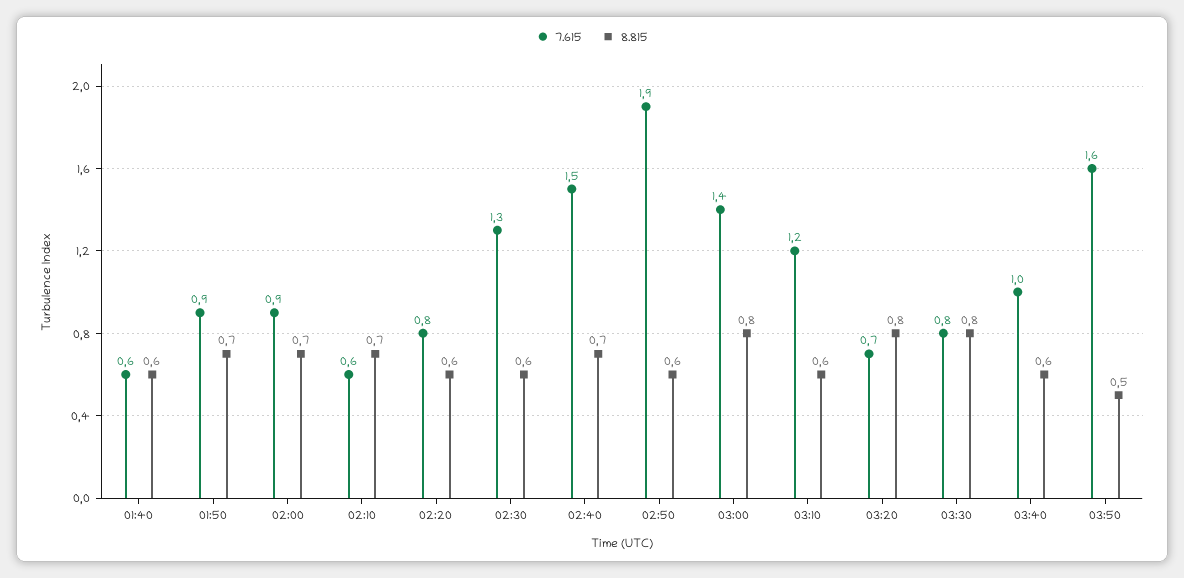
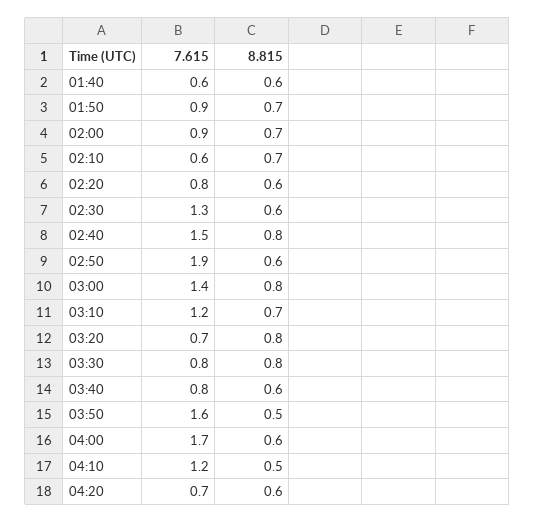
8.815, 02:40: 0.7 -> 0.8
8.815, 03:10: 0.6 -> 0.7
7.615, 03:40: 1 -> 0.8
7.615, 04:00: none -> 1.7
8.815, 04:00: none -> 0.6
7.615, 04:10: none -> 1.2
8.815, 04:10: none -> 0.5
7.615, 04:20: none -> 0.7
8.815, 04:20: none -> 0.6

